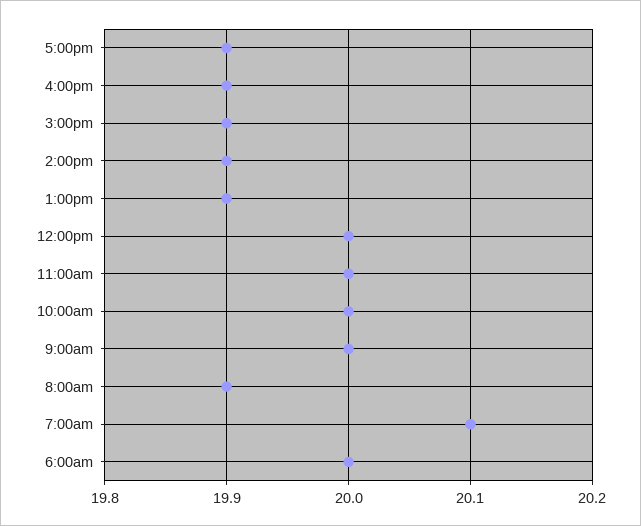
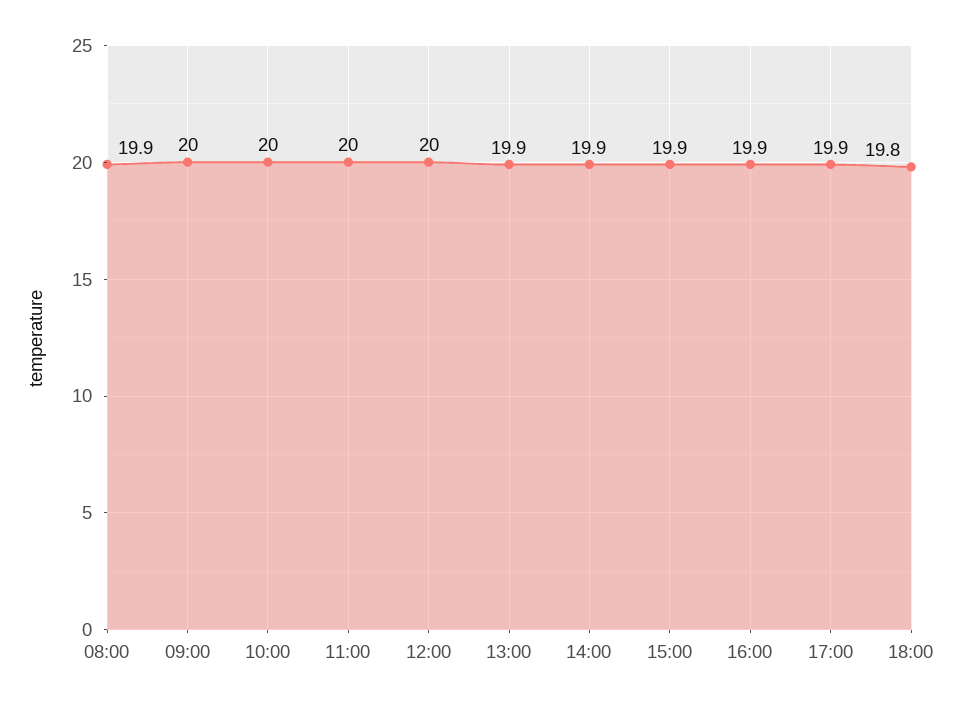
7:00am: 20.1 -> none
6:00am: 20 -> none
18:00: none -> 19.8

